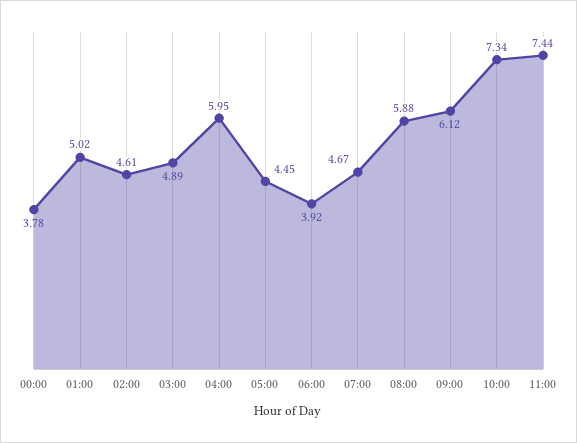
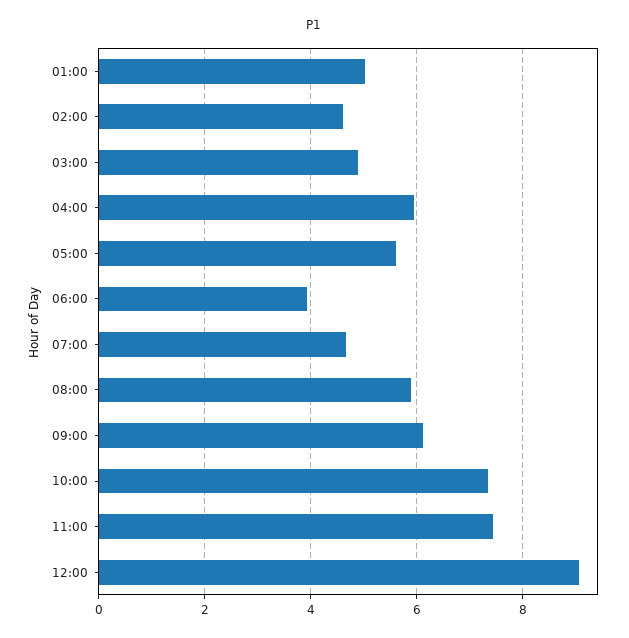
00:00: 3.78 -> none
05:00: 4.45 -> 5.6
12:00: none -> 9

